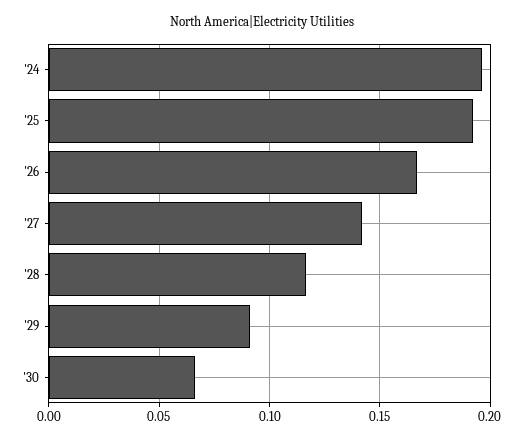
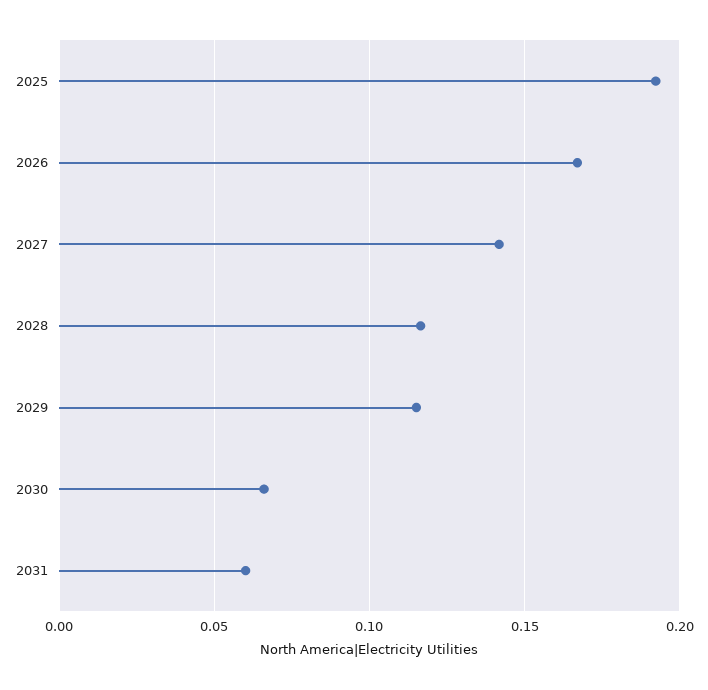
'24: 0.195 -> none
'29: 0.09 -> 0.115
2031: none -> 0.06

